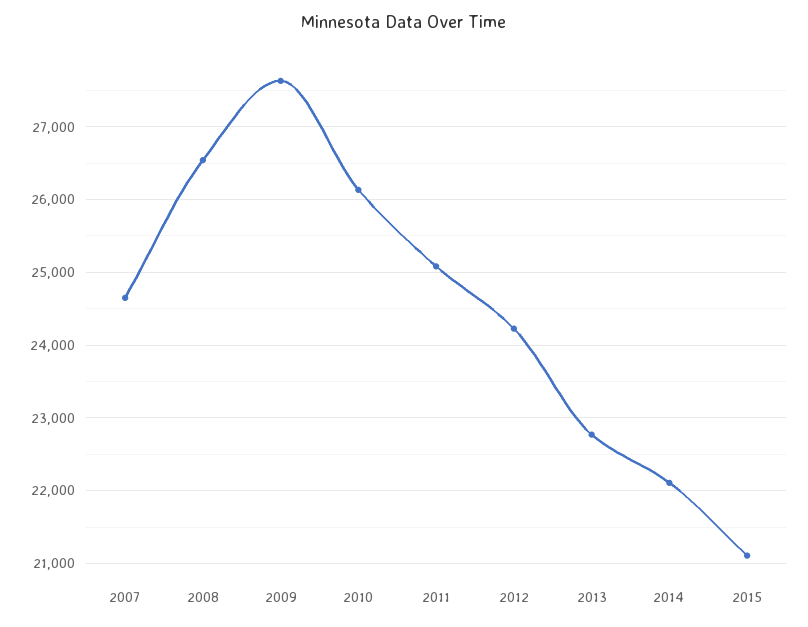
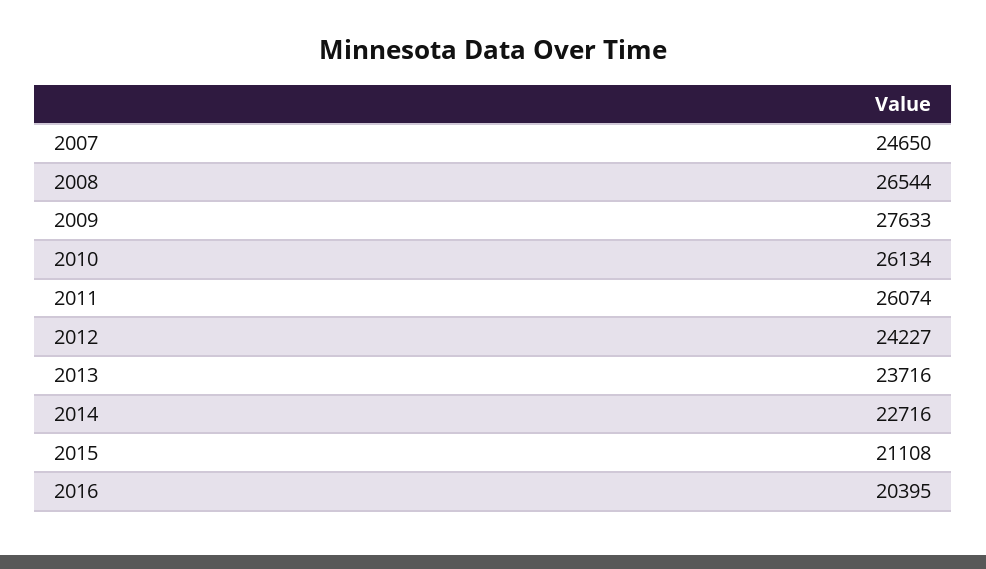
2011: 25100 -> 26074
2013: 22800 -> 23716
2014: 22100 -> 22716
2016: none -> 20395

